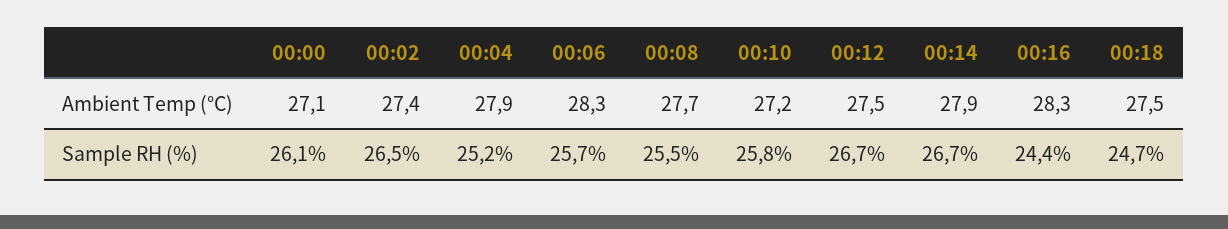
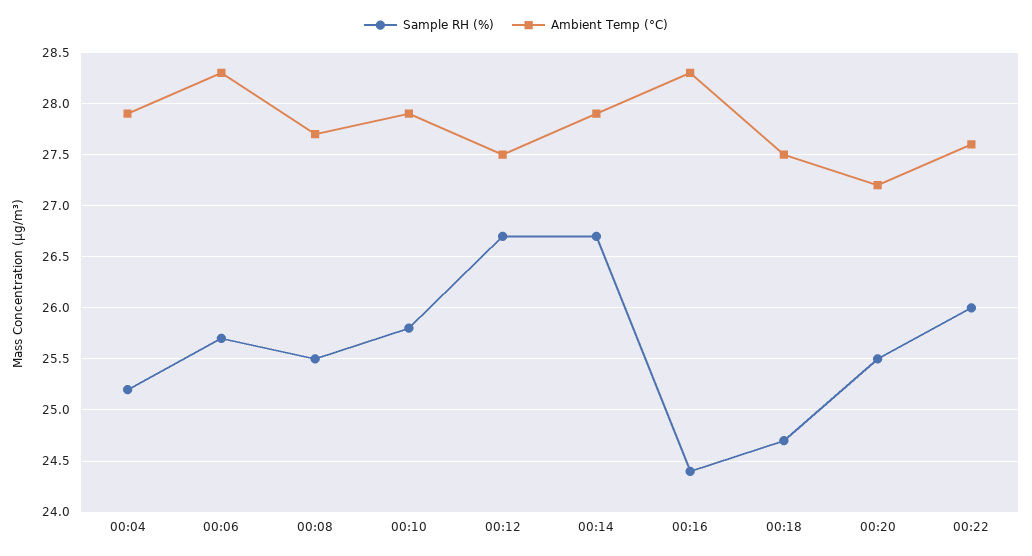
Ambient Temp (°C), 00:00: 27.1 -> none
Ambient Temp (°C), 00:02: 27.4 -> none
Ambient Temp (°C), 00:10: 27.2 -> 27.9
Sample RH (%), 00:00: 26.1 -> none
Sample RH (%), 00:02: 26.5 -> none
Sample RH (%), 00:20: none -> 25.5
Ambient Temp (°C), 00:20: none -> 27.2
Sample RH (%), 00:22: none -> 26
Ambient Temp (°C), 00:22: none -> 27.6

